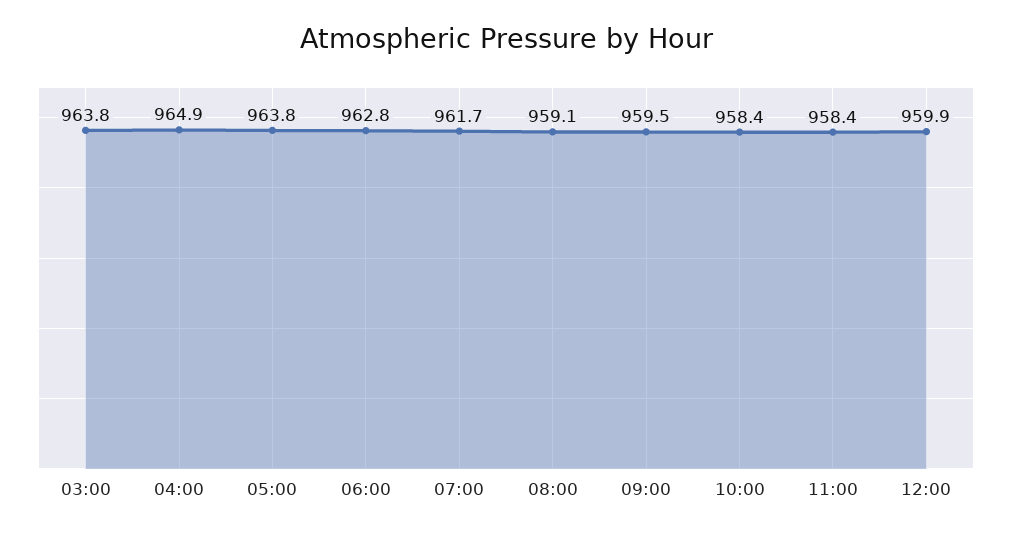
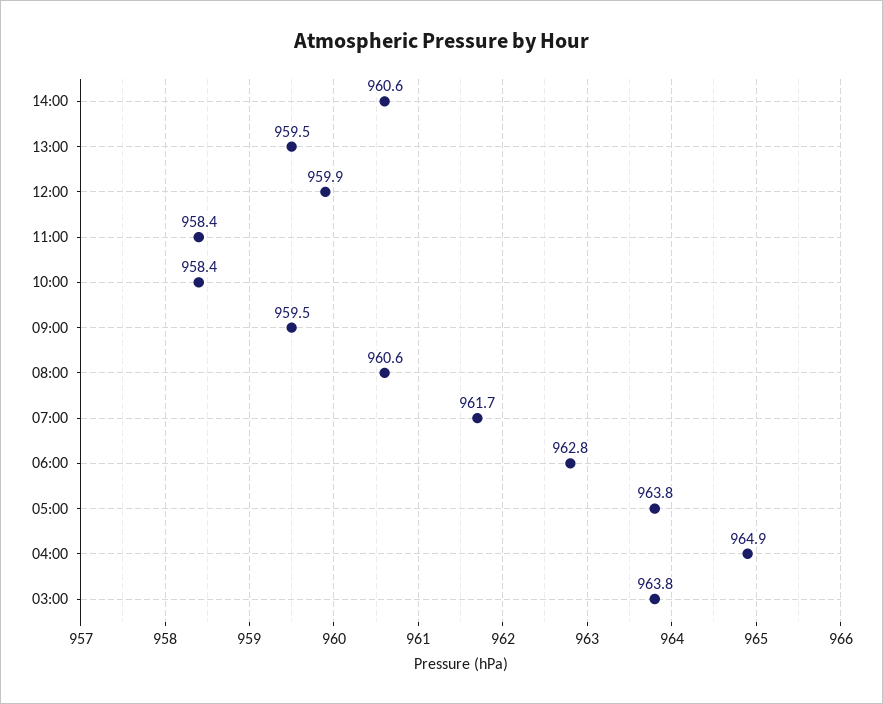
08:00: 959.1 -> 960.6
14:00: none -> 960.6
13:00: none -> 959.5

